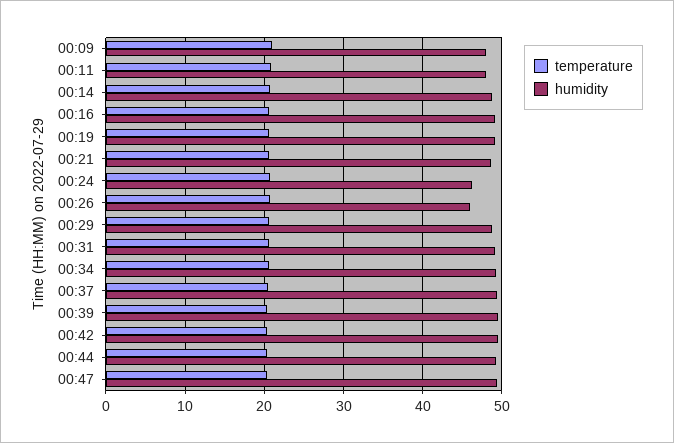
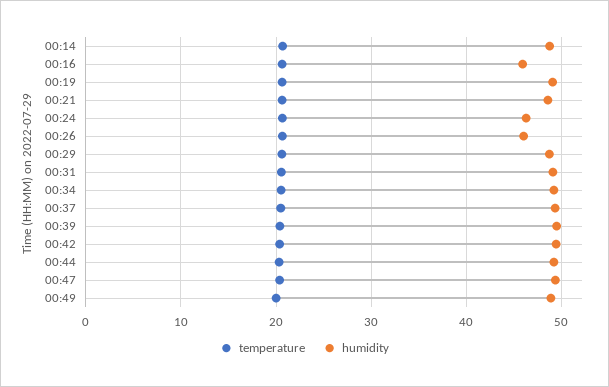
temperature, 00:09: 21 -> none
humidity, 00:09: 48 -> none
temperature, 00:11: 21 -> none
humidity, 00:11: 48 -> none
humidity, 00:16: 49 -> 46
temperature, 00:49: none -> 20
humidity, 00:49: none -> 49

